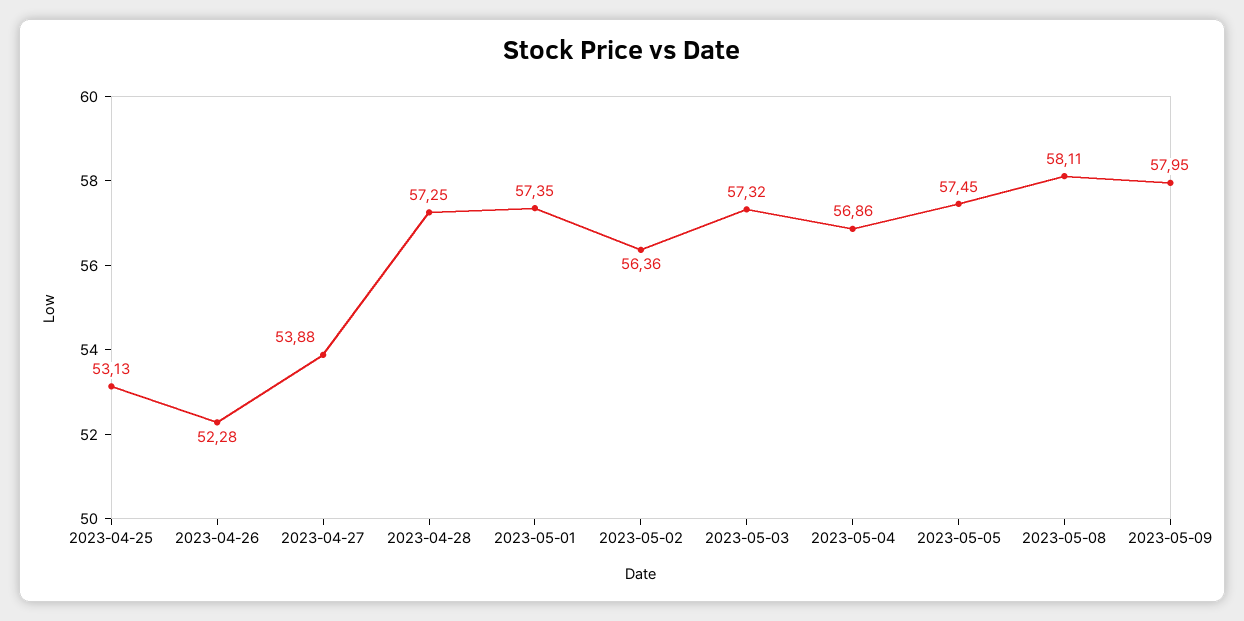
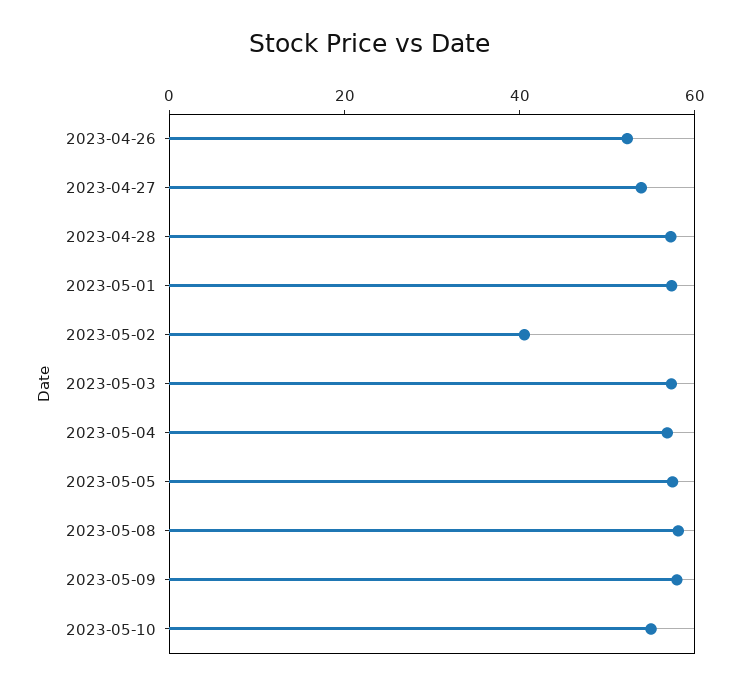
2023-04-25: 53.13 -> none
2023-05-02: 56.36 -> 40
2023-05-10: none -> 55

